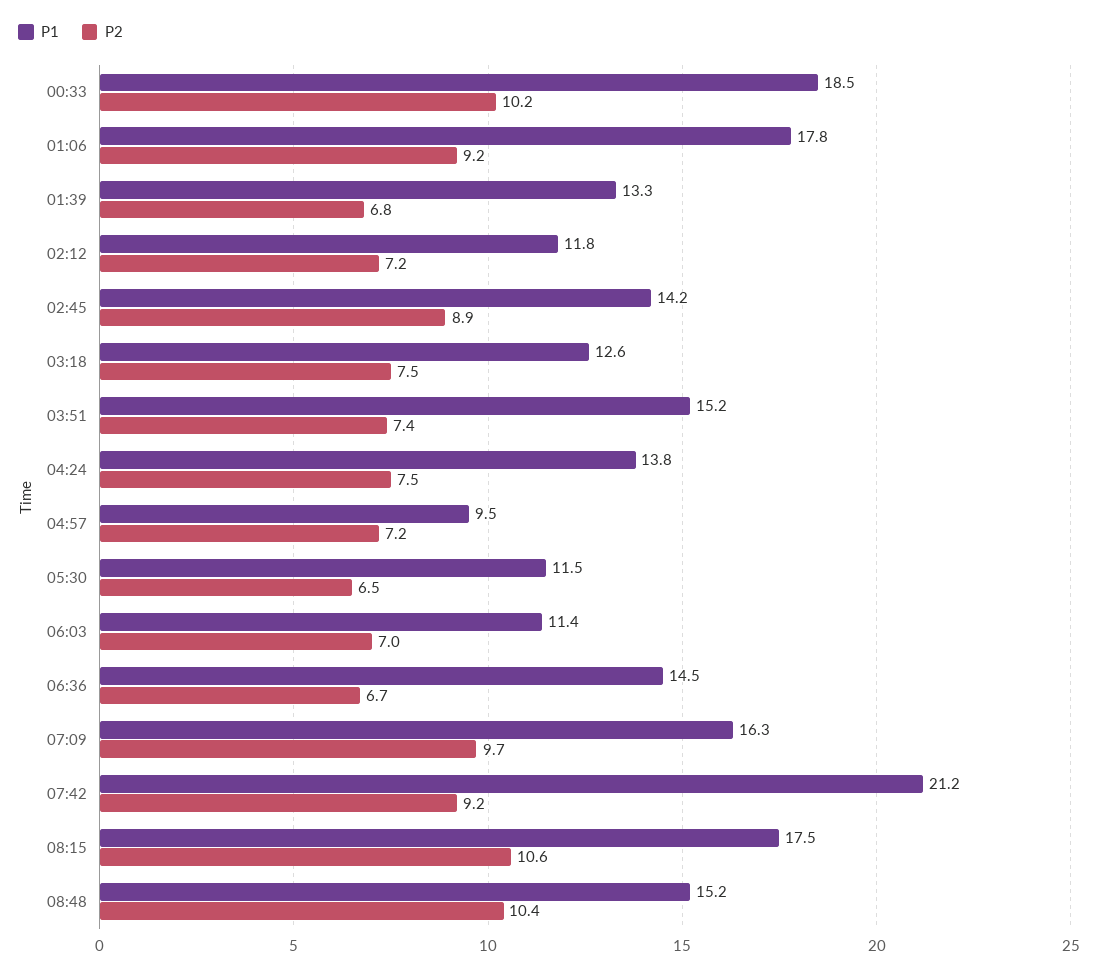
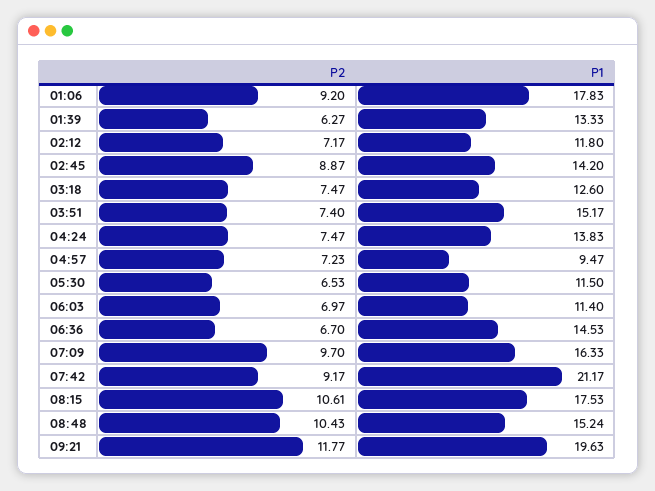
P1, 00:33: 18.5 -> none
P2, 00:33: 10.2 -> none
P2, 01:39: 6.8 -> 6.27
P2, 09:21: none -> 11.77
P1, 09:21: none -> 19.63

